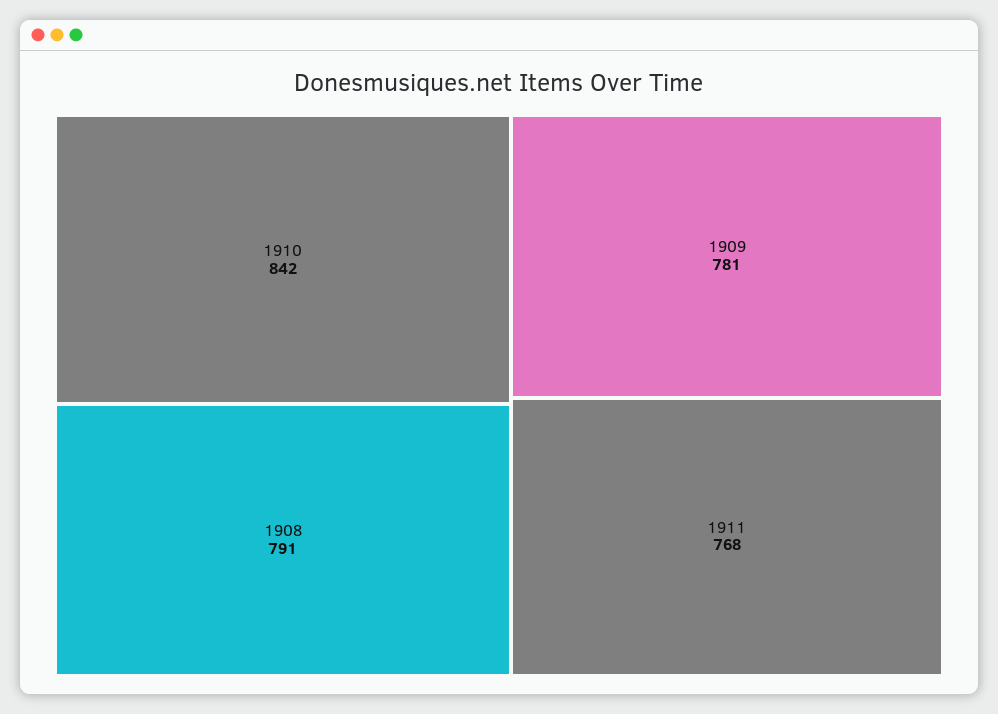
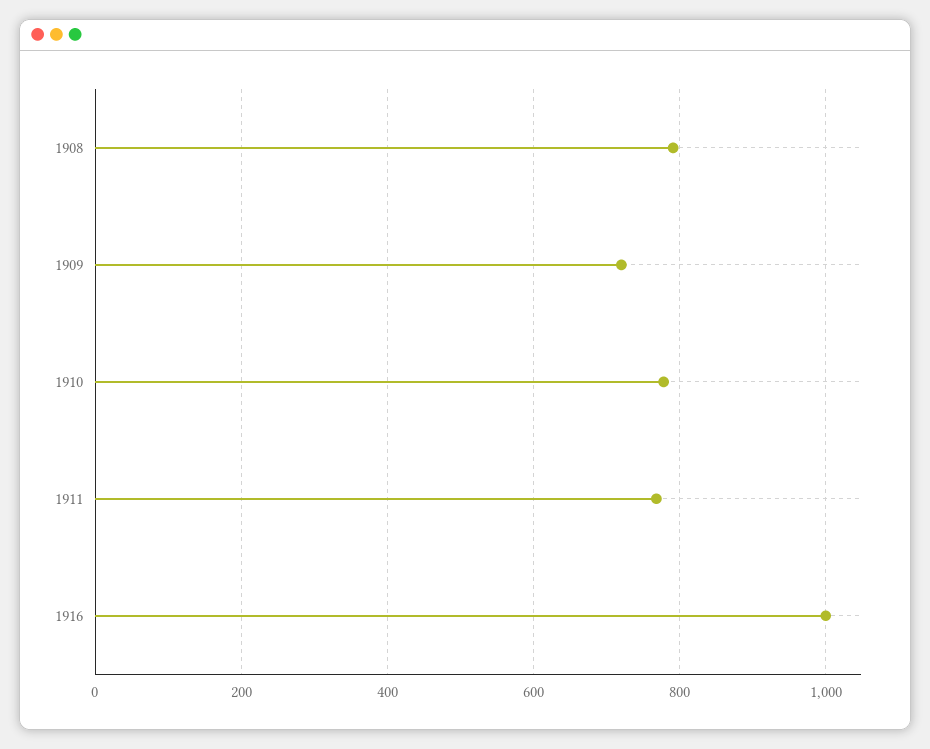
1910: 842 -> 780
1909: 781 -> 720
1916: none -> 1000

